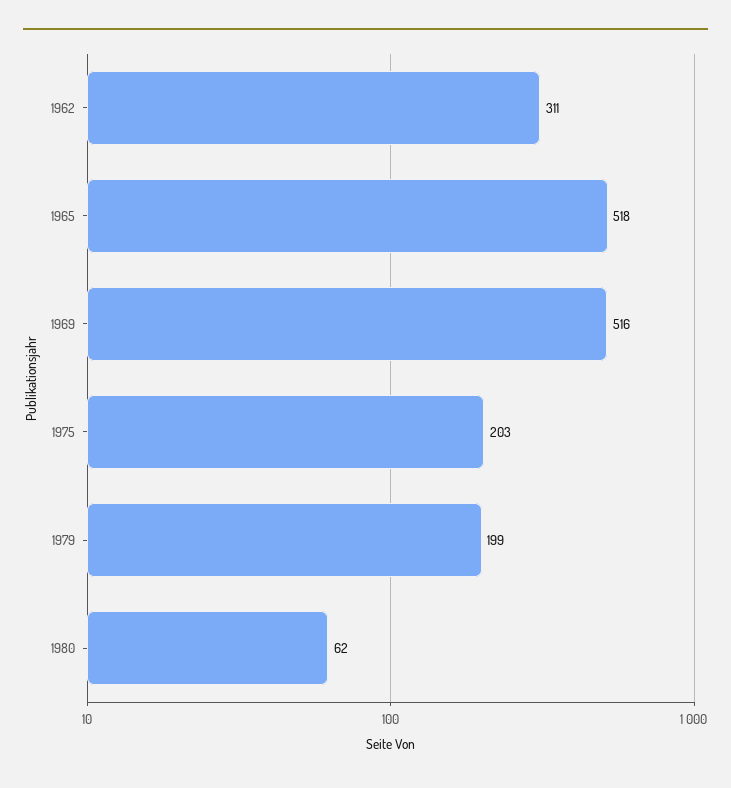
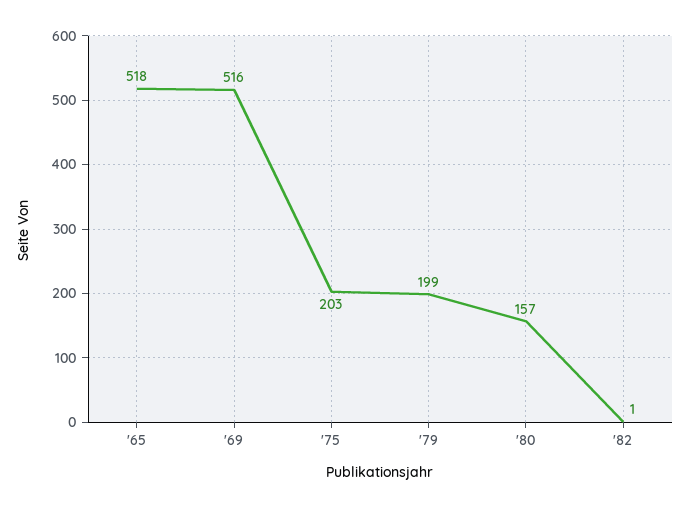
1962: 311 -> none
1980: 62 -> 157
'82: none -> 1

